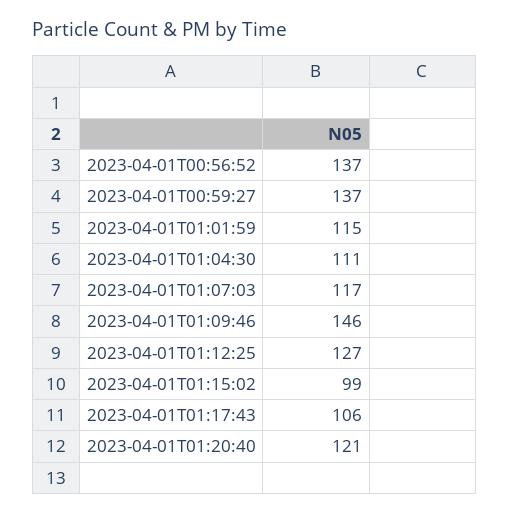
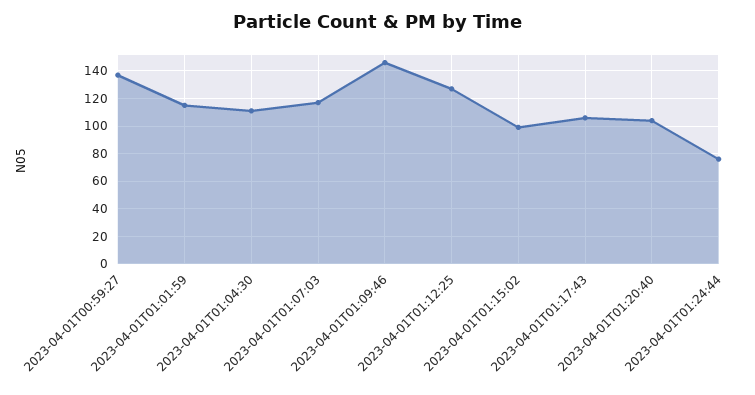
2023-04-01T00:56:52: 137 -> none
2023-04-01T01:20:40: 121 -> 105
2023-04-01T01:24:44: none -> 75

